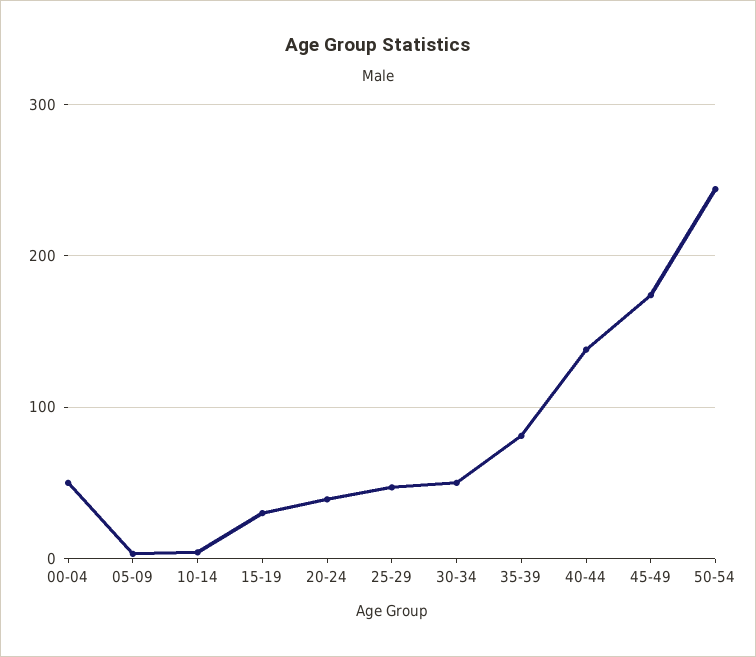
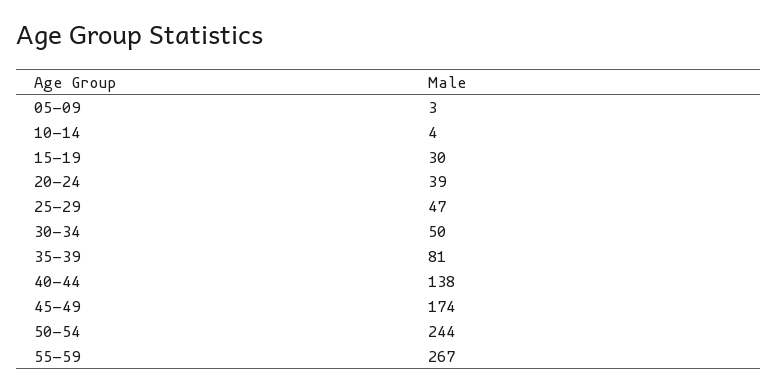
00-04: 50 -> none
55-59: none -> 267

